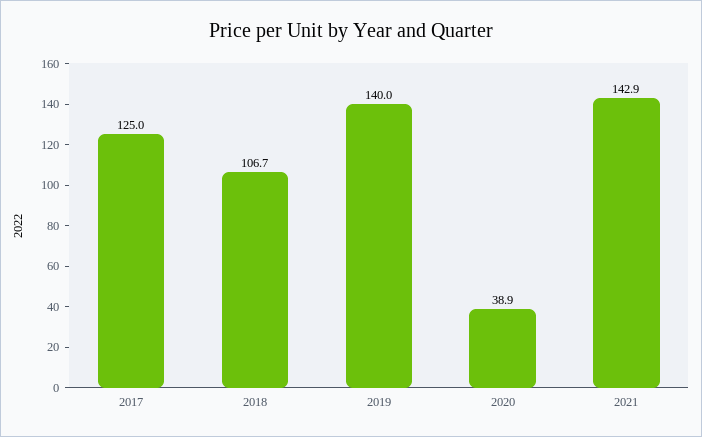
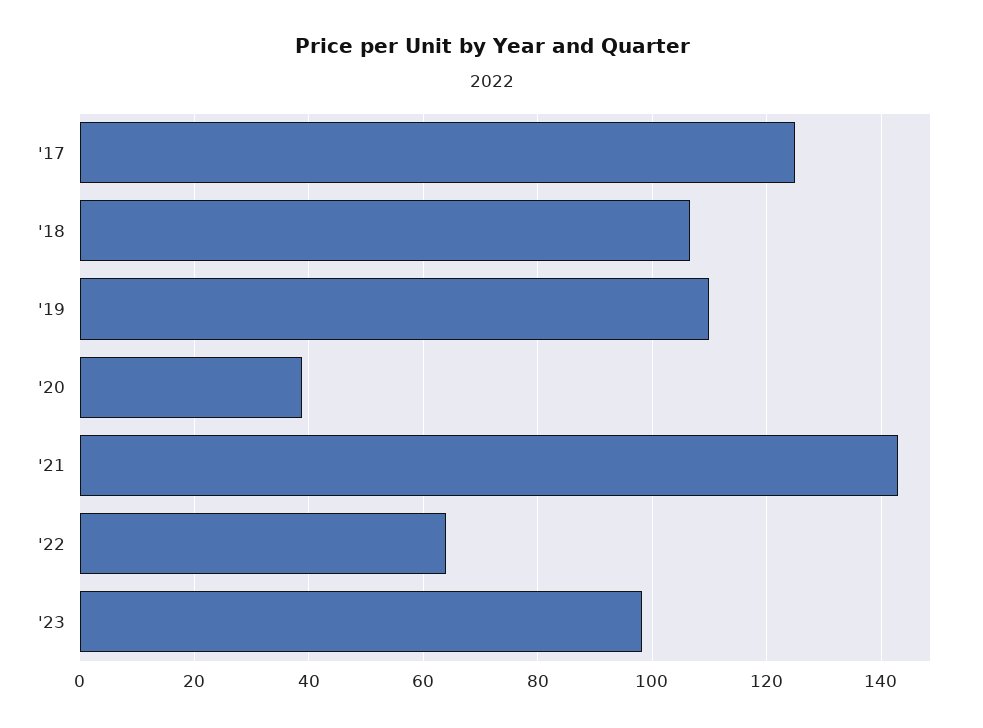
2019: 140 -> 110
'22: none -> 64
'23: none -> 98

